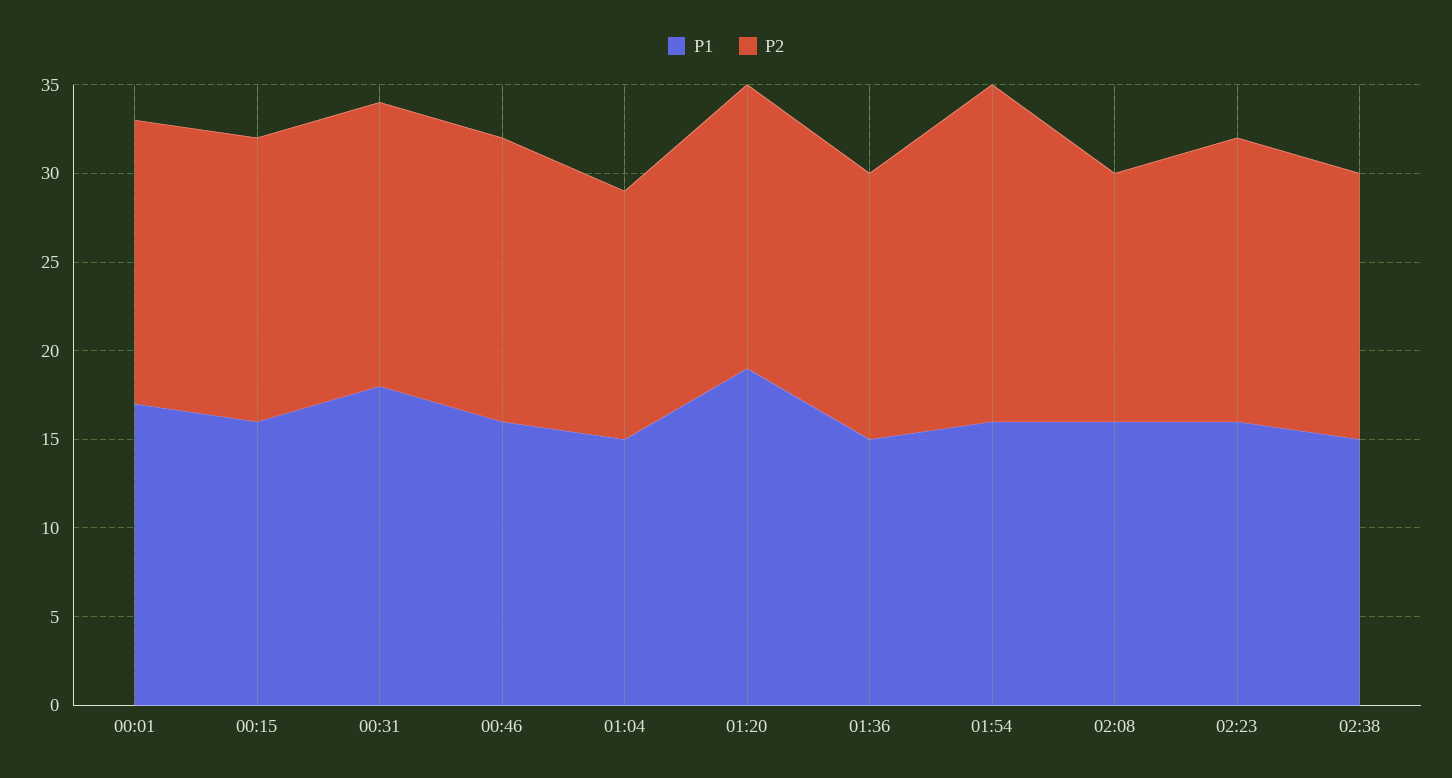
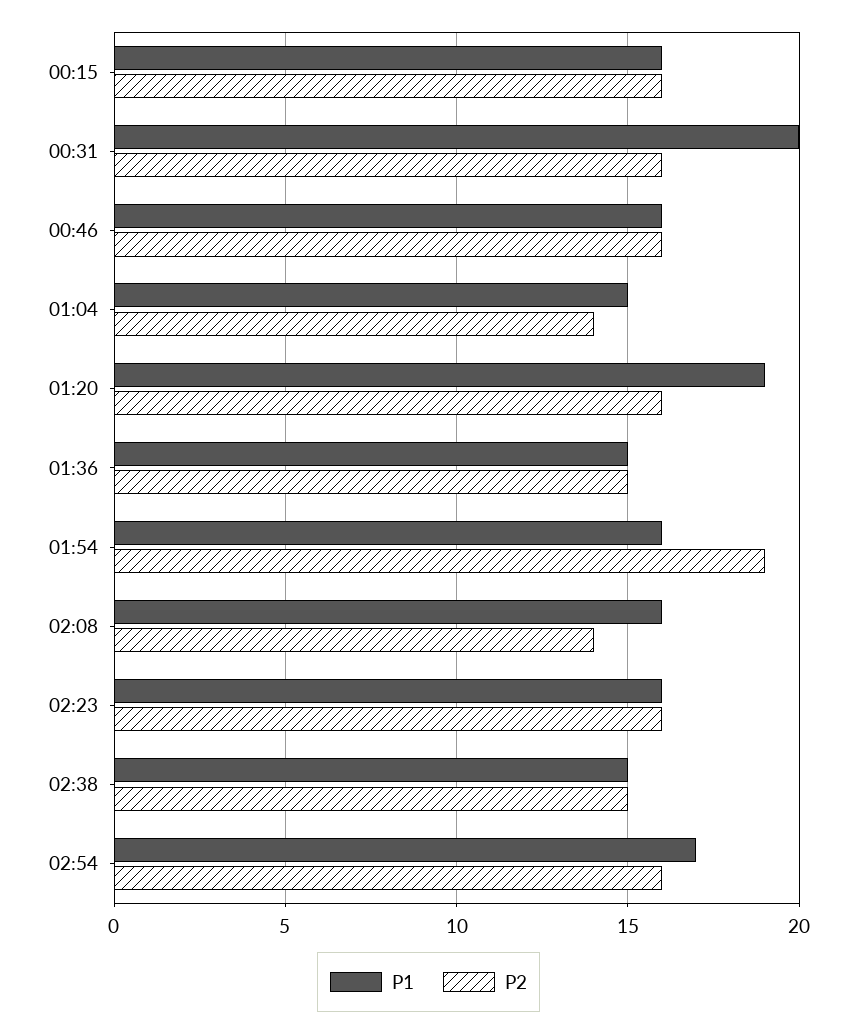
P1, 00:01: 17 -> none
P2, 00:01: 16 -> none
P1, 00:31: 18 -> 20
P1, 02:54: none -> 17
P2, 02:54: none -> 16

